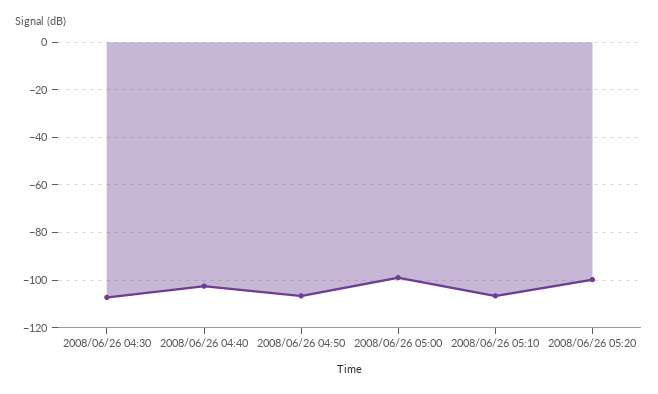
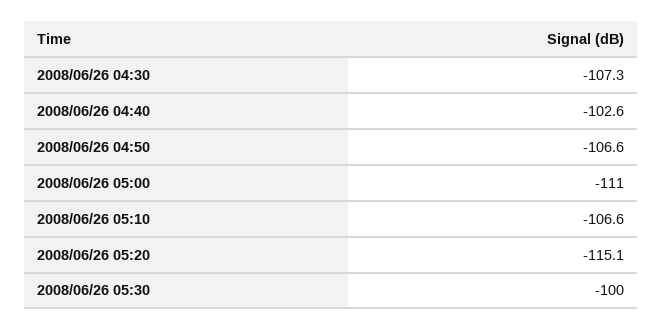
2008/06/26 05:00: -100 -> -111
2008/06/26 05:20: -100 -> -115.1
2008/06/26 05:30: none -> -100

